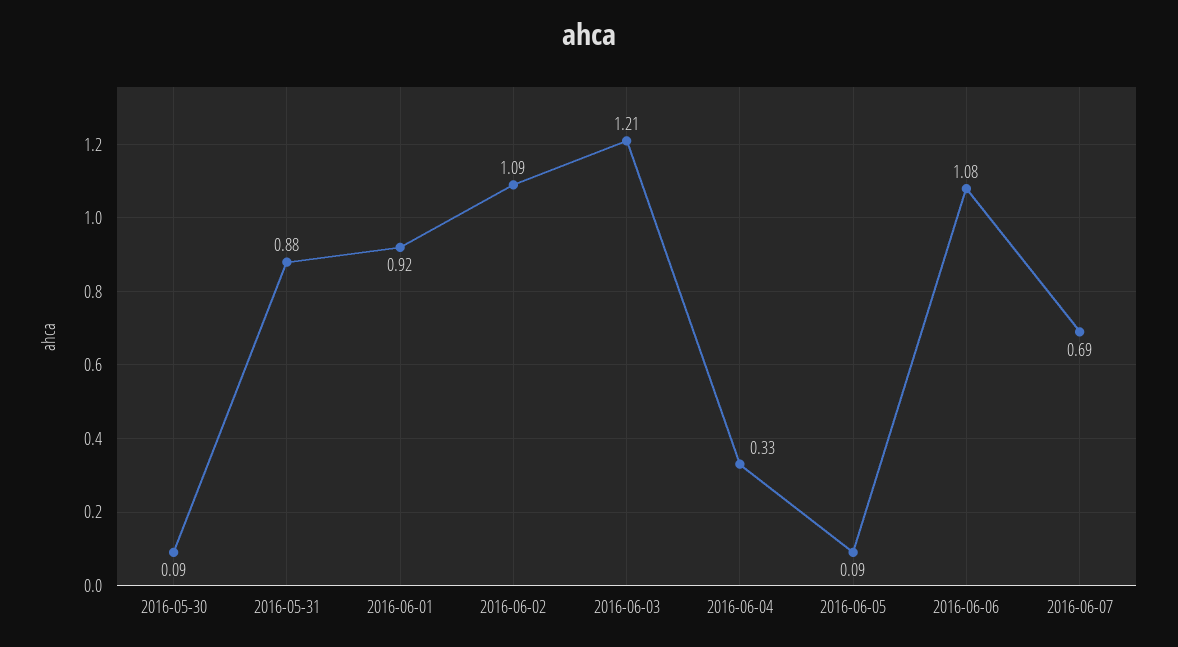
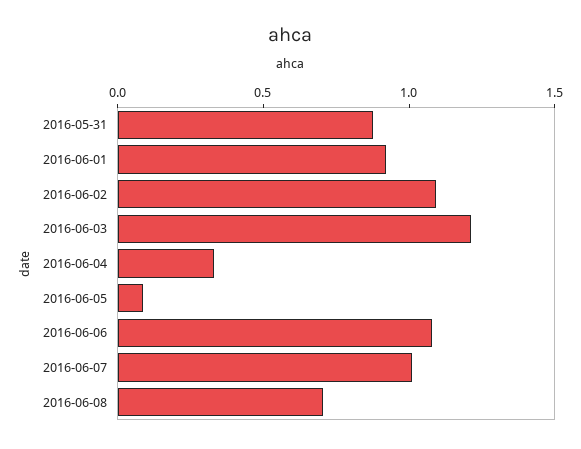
2016-05-30: 0.09 -> none
2016-06-07: 0.69 -> 1
2016-06-08: none -> 0.7

